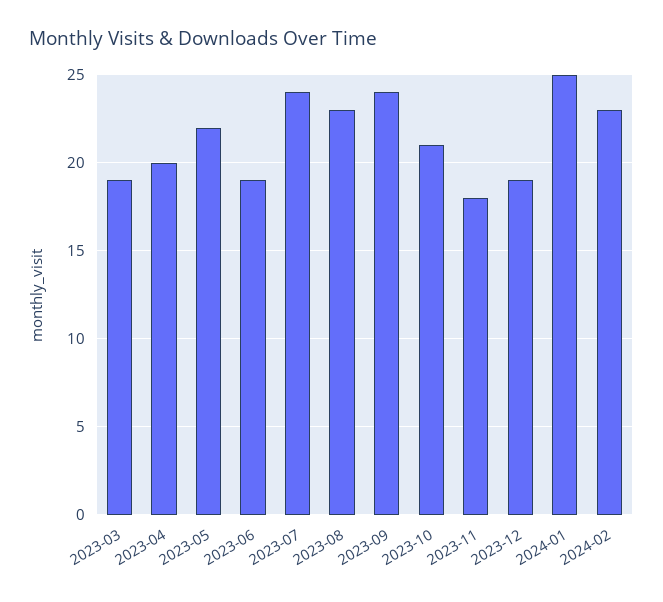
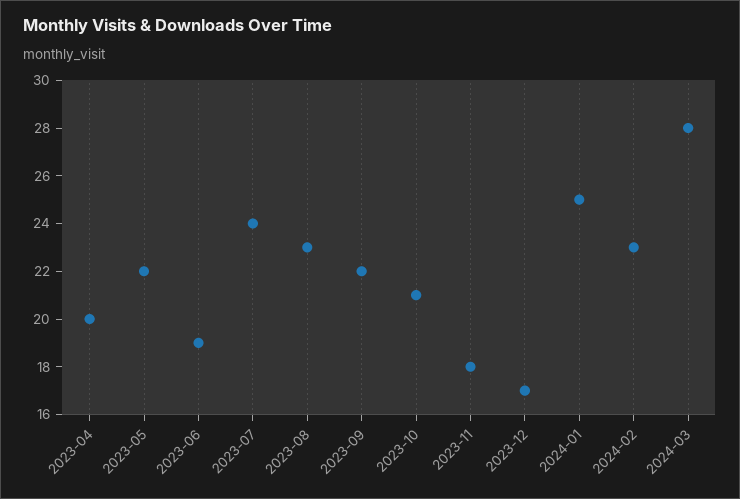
2023-03: 19 -> none
2023-09: 24 -> 22
2023-12: 19 -> 17
2024-03: none -> 28

